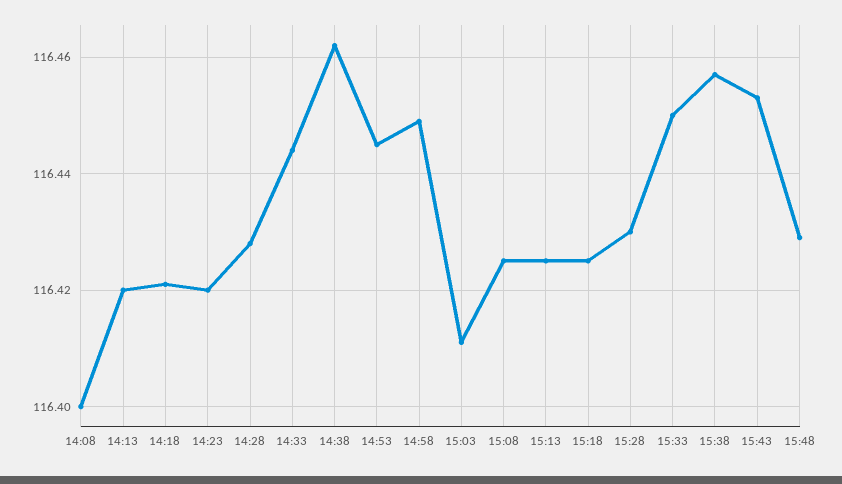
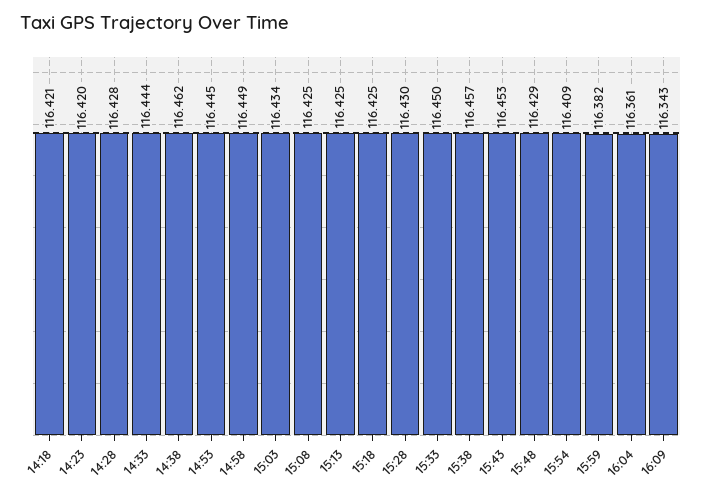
14:08: 116.4 -> none
14:13: 116.42 -> none
15:03: 116.41 -> 116.434
15:54: none -> 116.409
15:59: none -> 116.382
16:04: none -> 116.361
16:09: none -> 116.343

